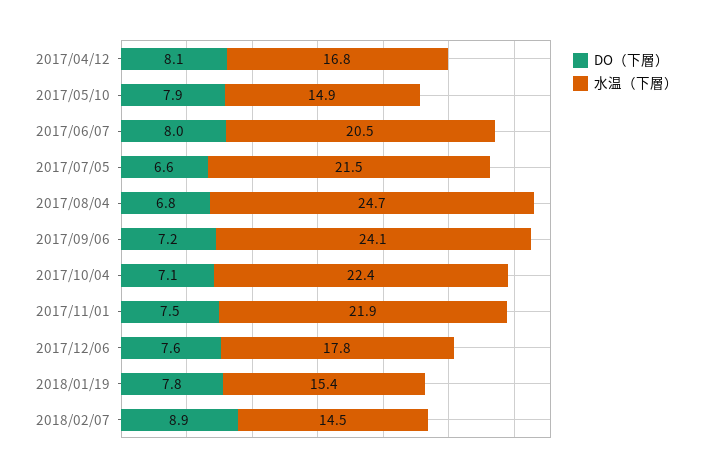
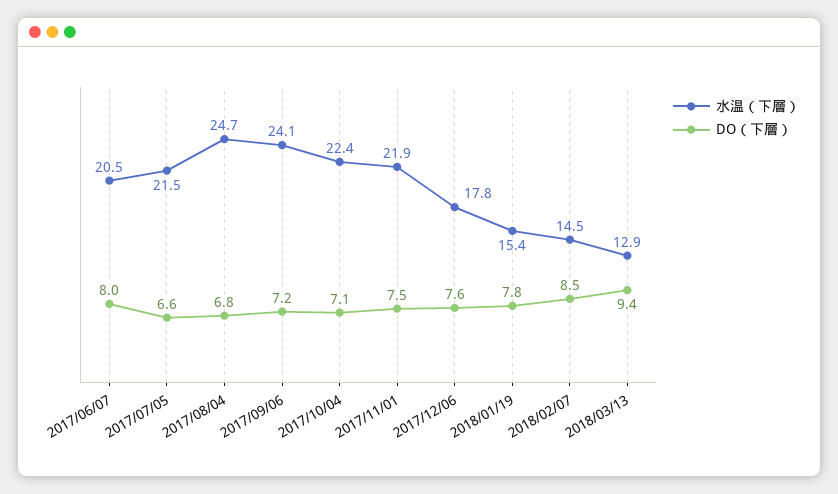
DO（下層）, 2017/04/12: 8.1 -> none
水温（下層）, 2017/04/12: 16.8 -> none
DO（下層）, 2017/05/10: 7.9 -> none
水温（下層）, 2017/05/10: 14.9 -> none
DO（下層）, 2018/02/07: 8.9 -> 8.5
水温（下層）, 2018/03/13: none -> 12.9
DO（下層）, 2018/03/13: none -> 9.4

